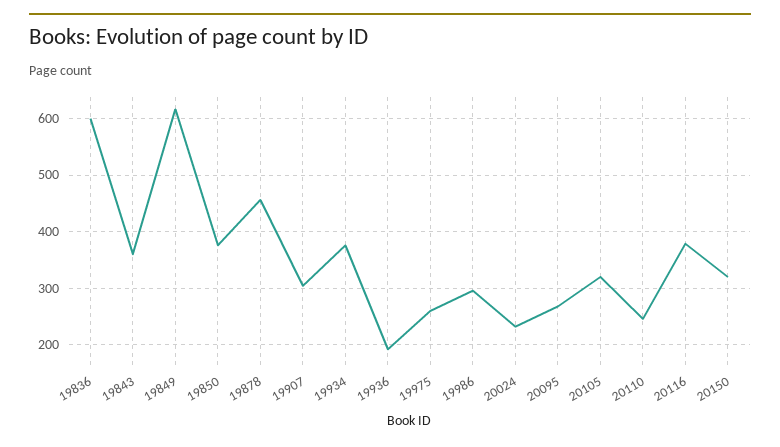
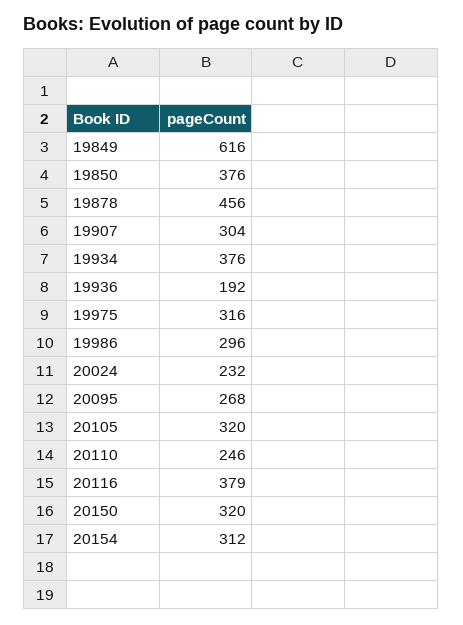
19836: 600 -> none
19843: 360 -> none
19975: 260 -> 316
20154: none -> 312

